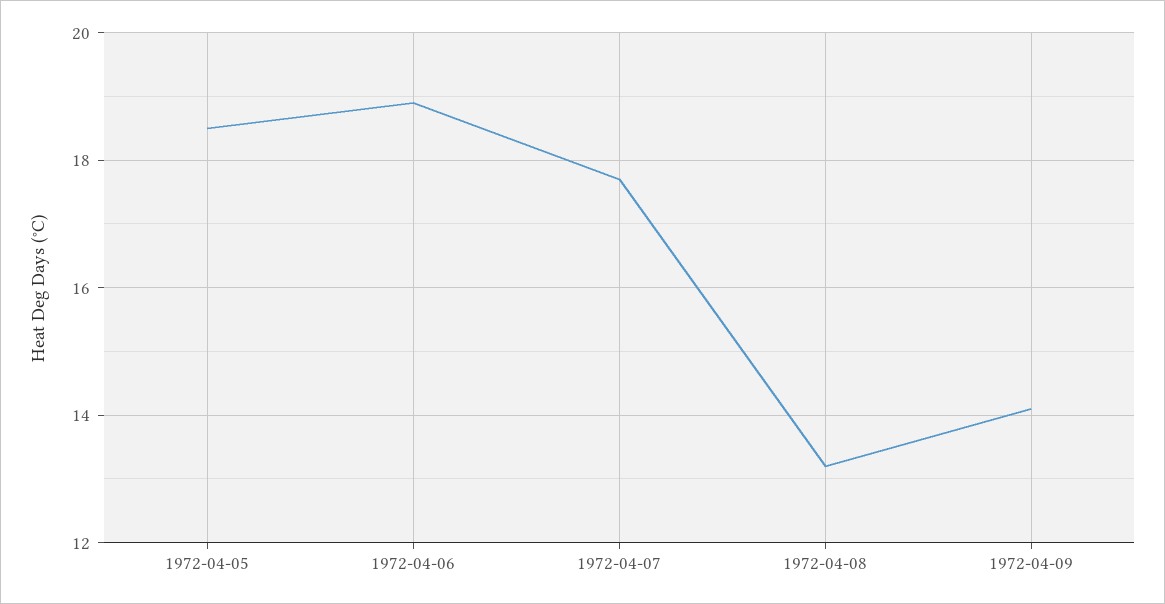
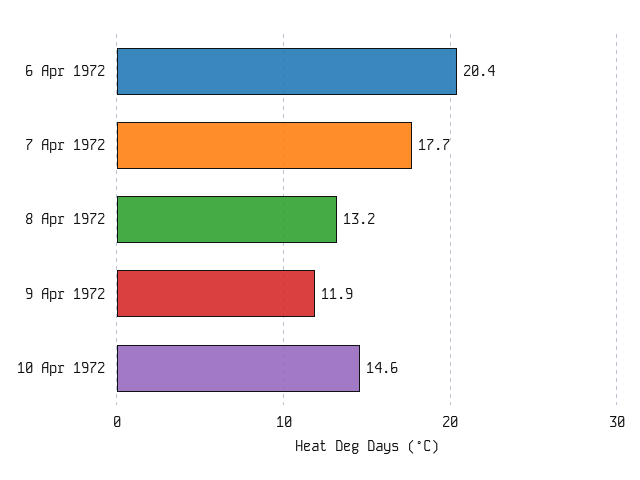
1972-04-05: 18.5 -> none
1972-04-06: 19 -> 20.4
1972-04-09: 14 -> 11.9
10 Apr 1972: none -> 14.6

